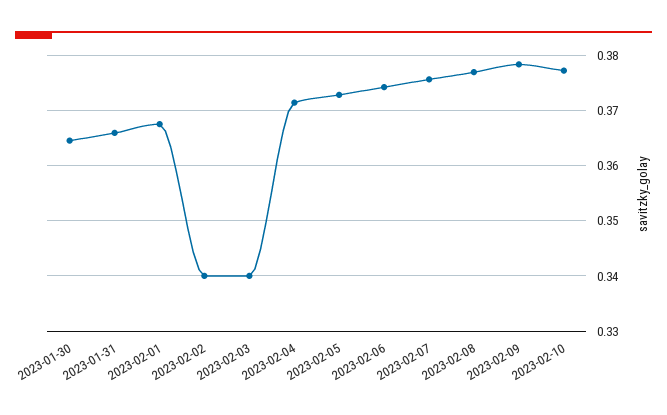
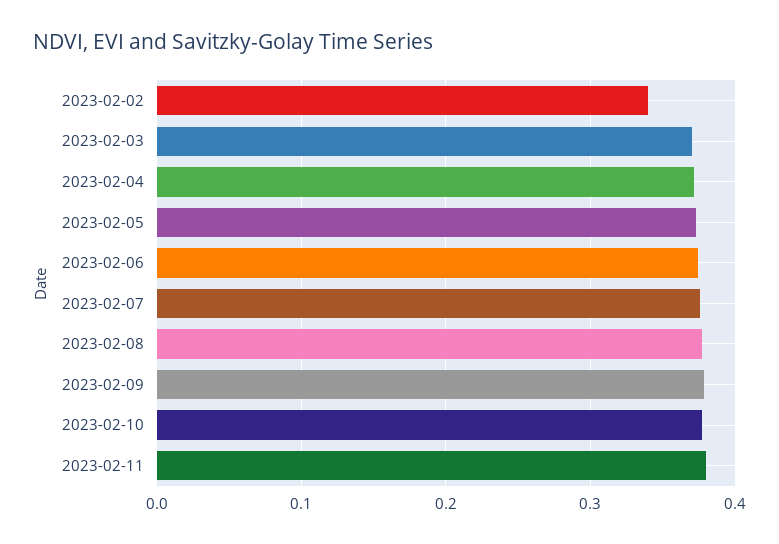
2023-01-30: 0.364 -> none
2023-01-31: 0.366 -> none
2023-02-01: 0.368 -> none
2023-02-03: 0.34 -> 0.37
2023-02-11: none -> 0.38

